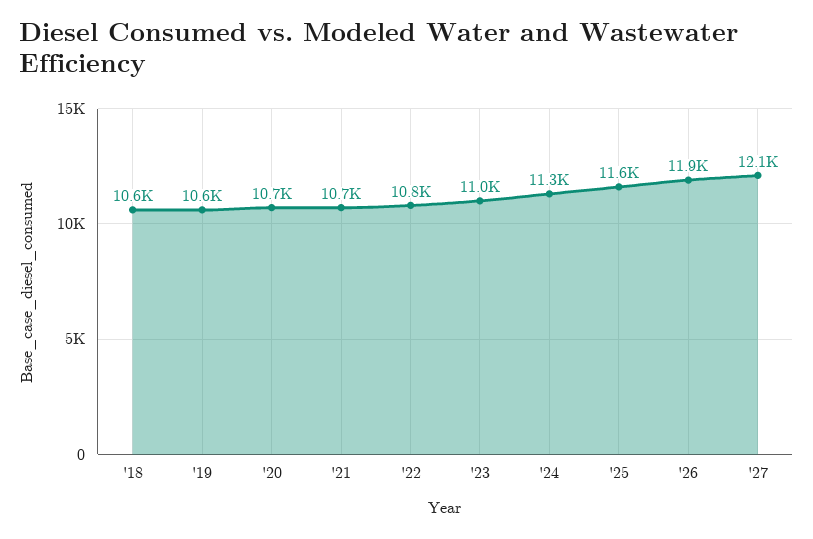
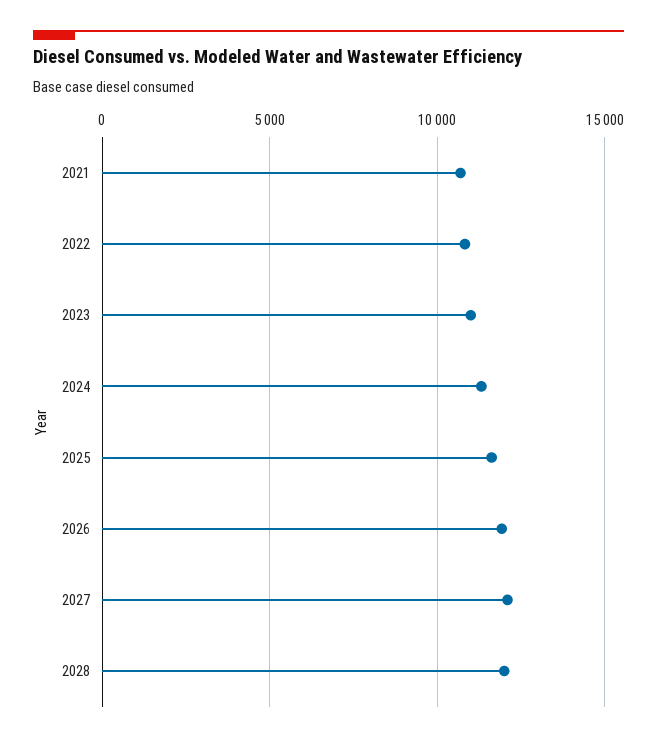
'18: 10600 -> none
'19: 10600 -> none
'20: 10700 -> none
2028: none -> 12000

